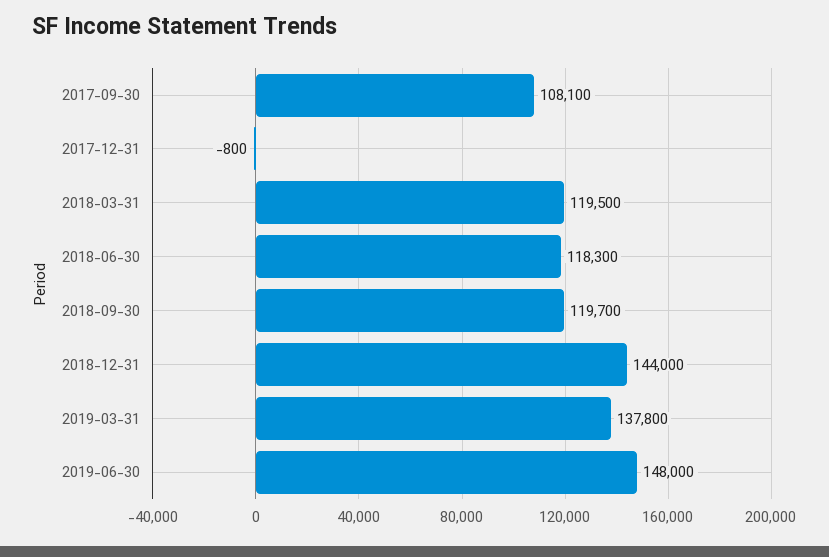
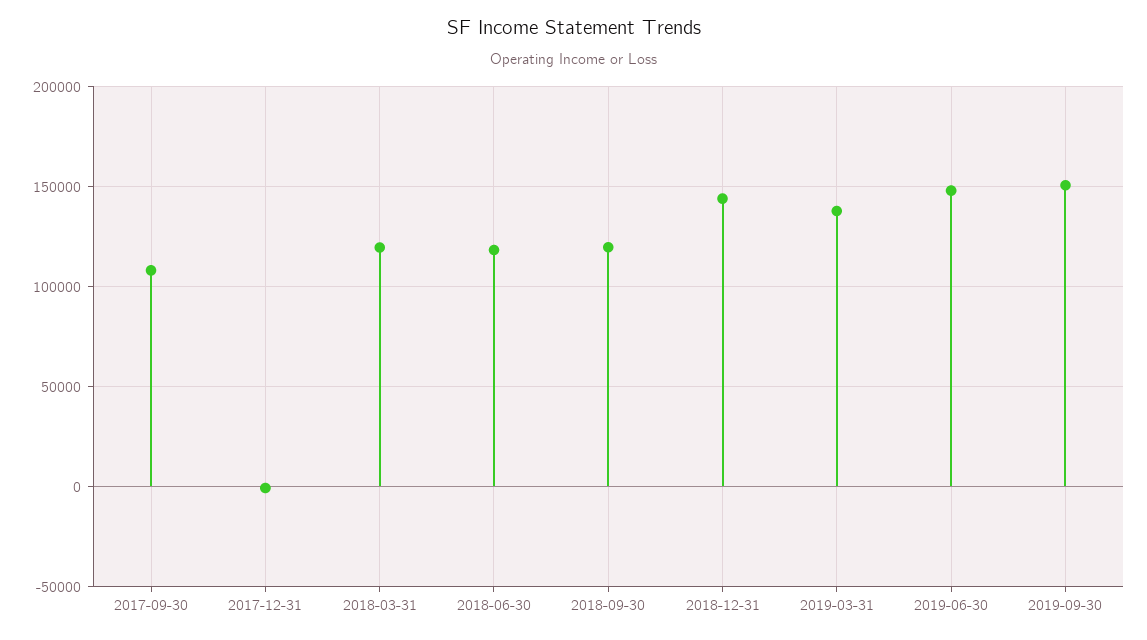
2019-09-30: none -> 150000

